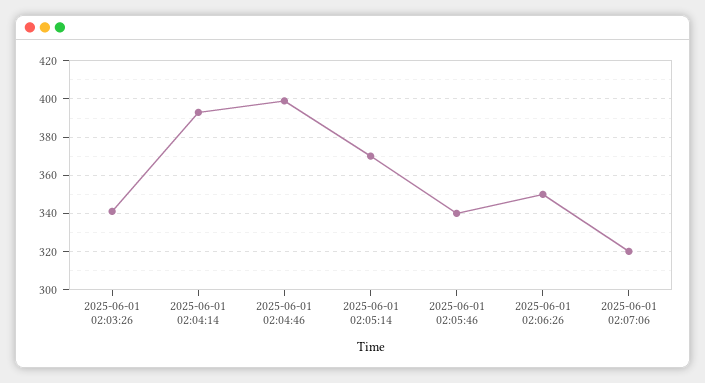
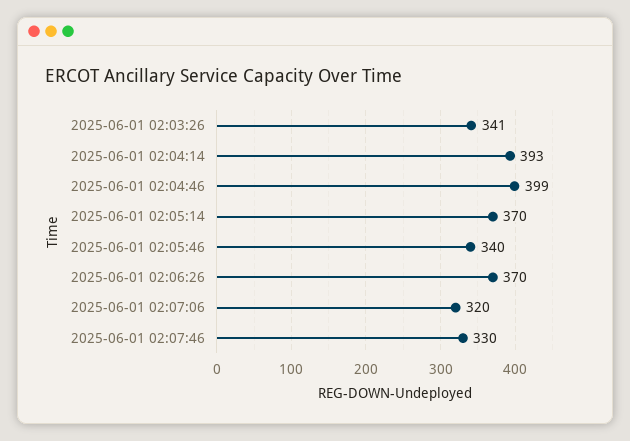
2025-06-01 02:06:26: 350 -> 370
2025-06-01 02:07:46: none -> 330

